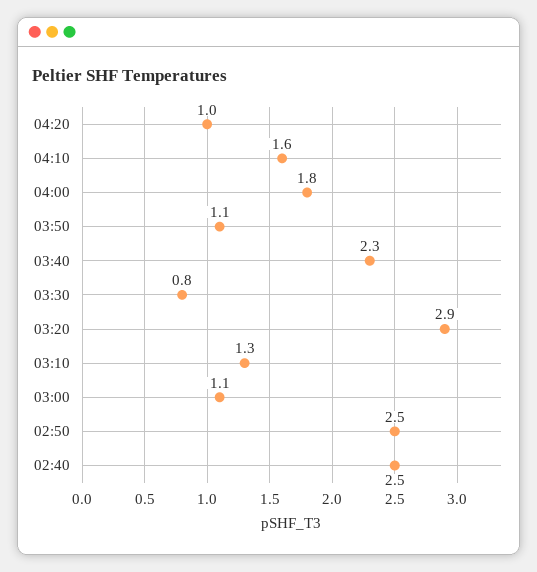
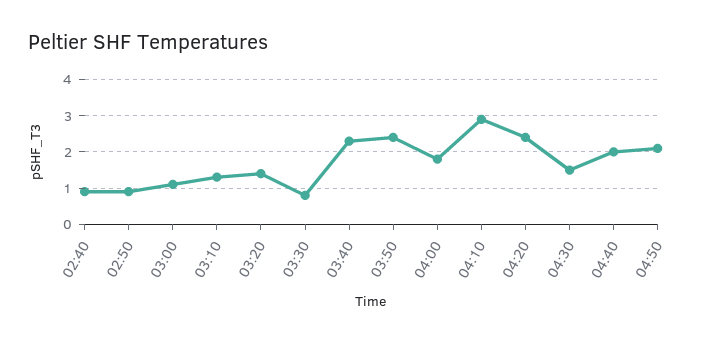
04:20: 1 -> 2.5
04:10: 1.6 -> 3
03:50: 1.1 -> 2.5
03:20: 2.9 -> 1.5
02:50: 2.5 -> 1
02:40: 2.5 -> 1
04:30: none -> 1.5
04:40: none -> 2
04:50: none -> 2

